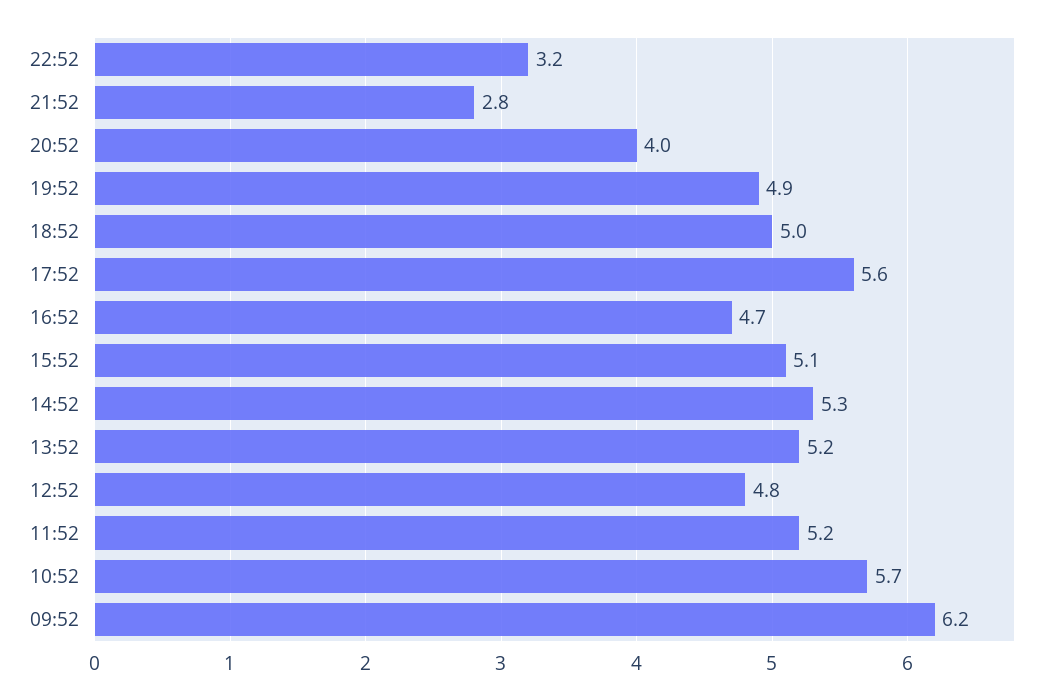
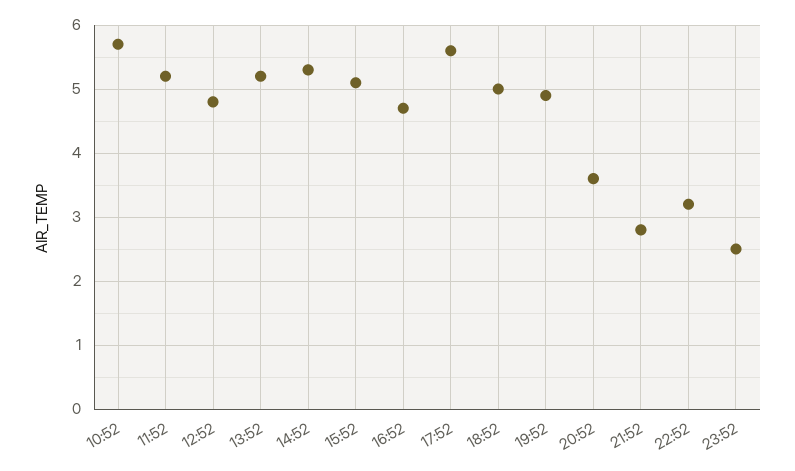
20:52: 4 -> 3.6
09:52: 6.2 -> none
23:52: none -> 2.5

